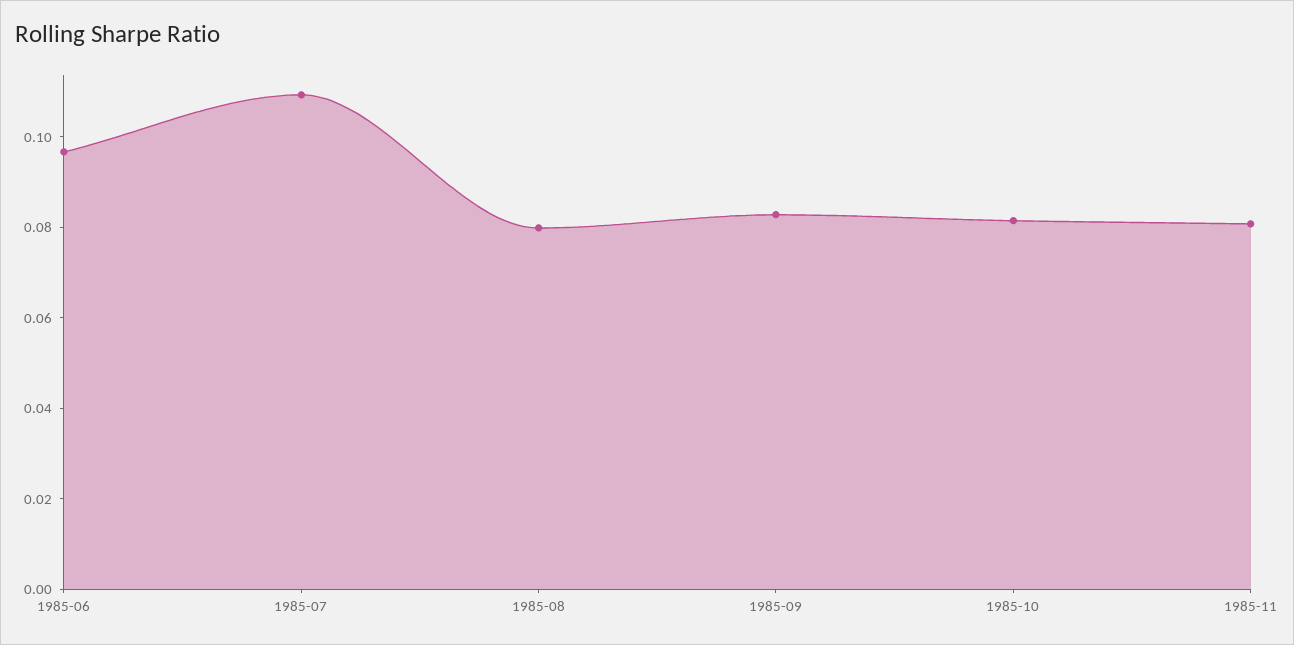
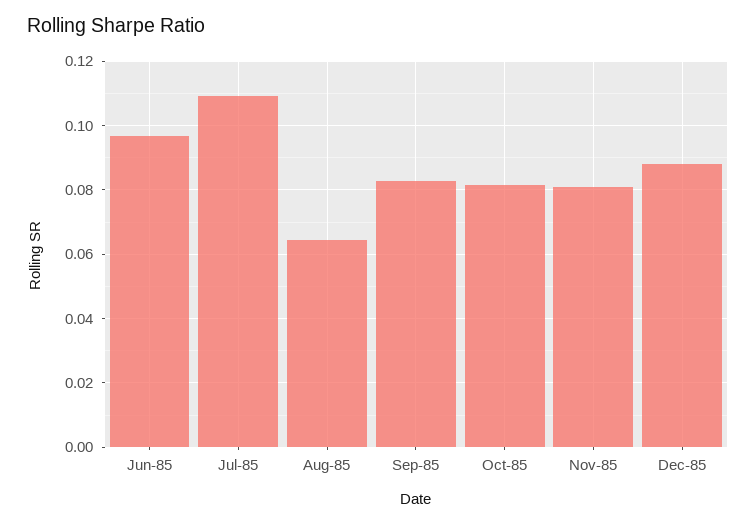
1985-08: 0.08 -> 0.064
Dec-85: none -> 0.088

